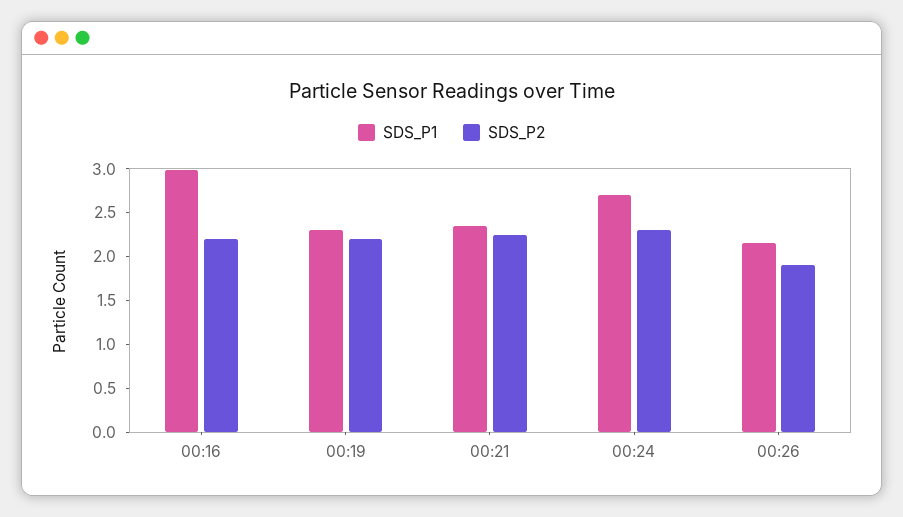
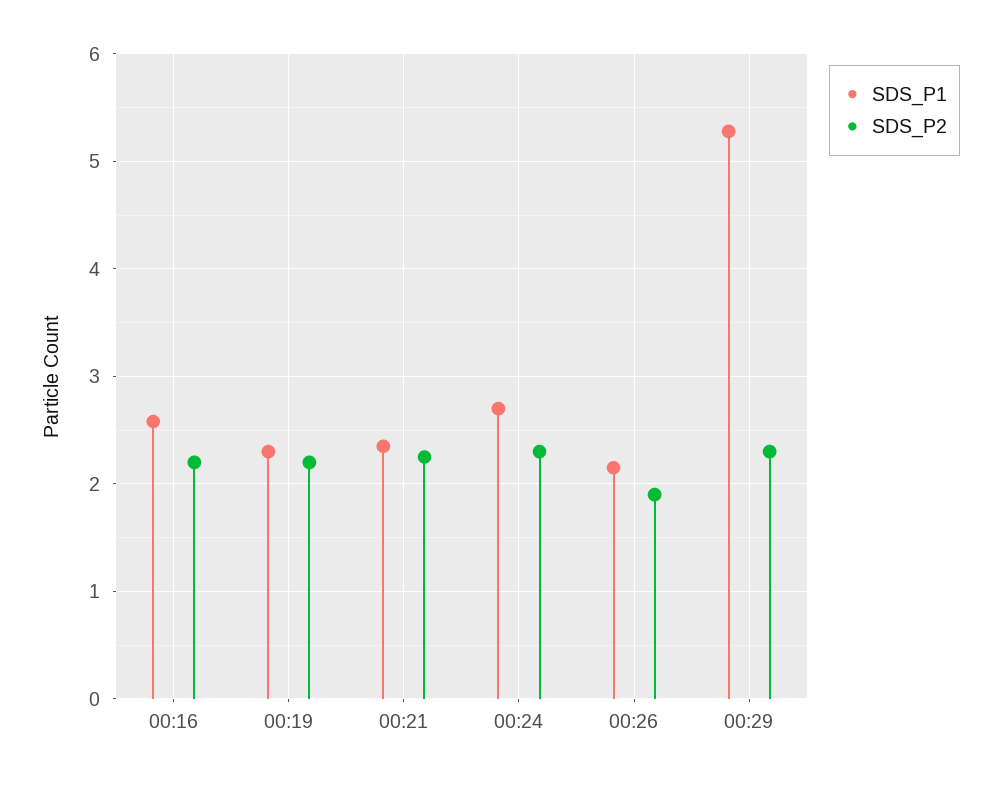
SDS_P1, 00:16: 3 -> 2.6
SDS_P1, 00:29: none -> 5.3
SDS_P2, 00:29: none -> 2.3

